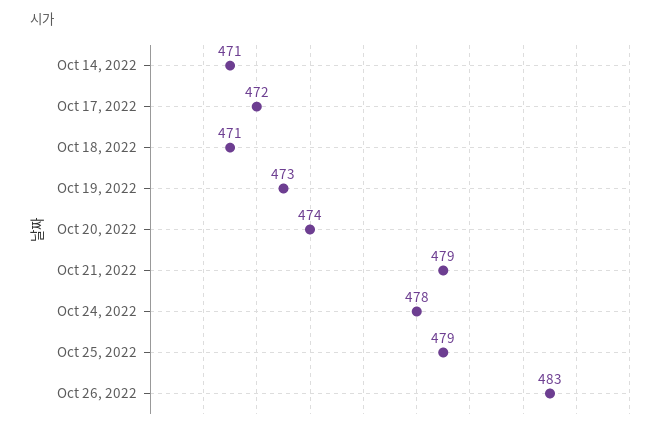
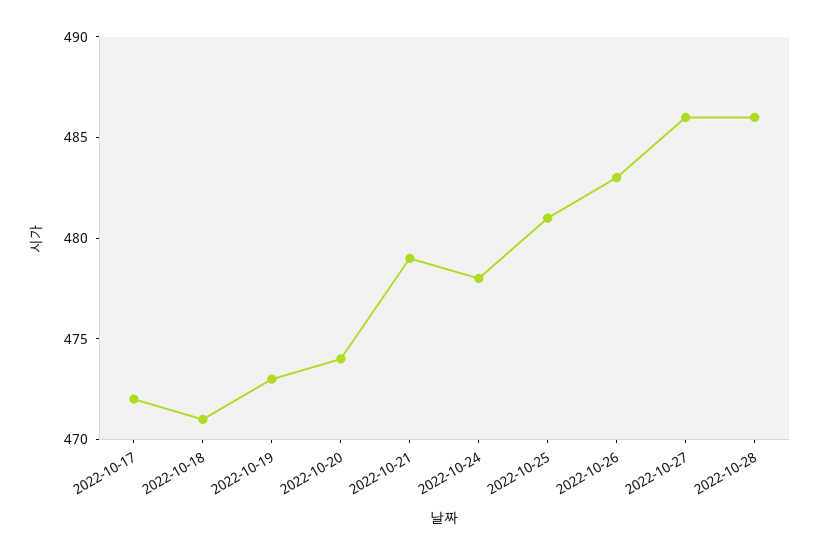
Oct 14, 2022: 471 -> none
Oct 25, 2022: 479 -> 481
2022-10-27: none -> 486
2022-10-28: none -> 486

